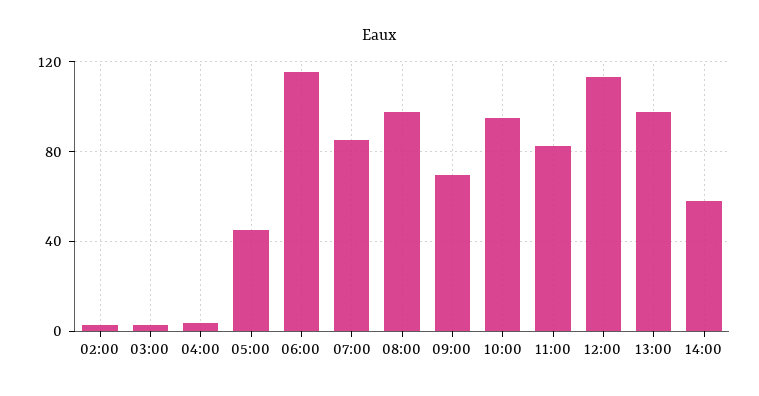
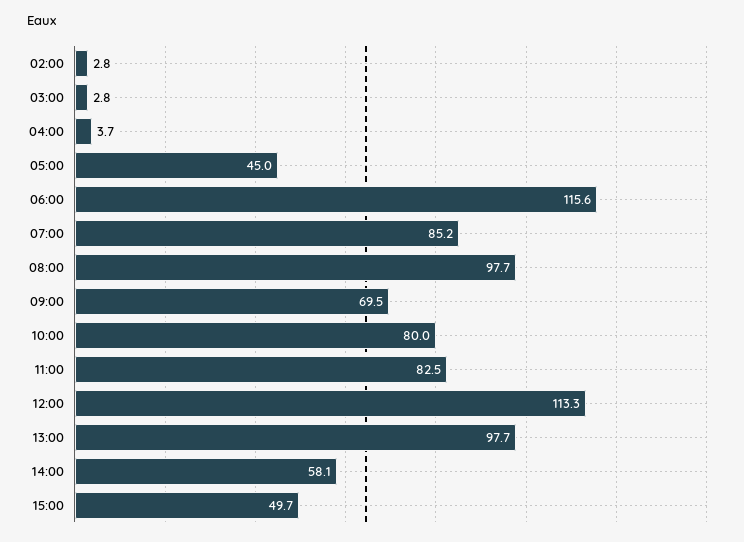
10:00: 95 -> 80
15:00: none -> 49.7

